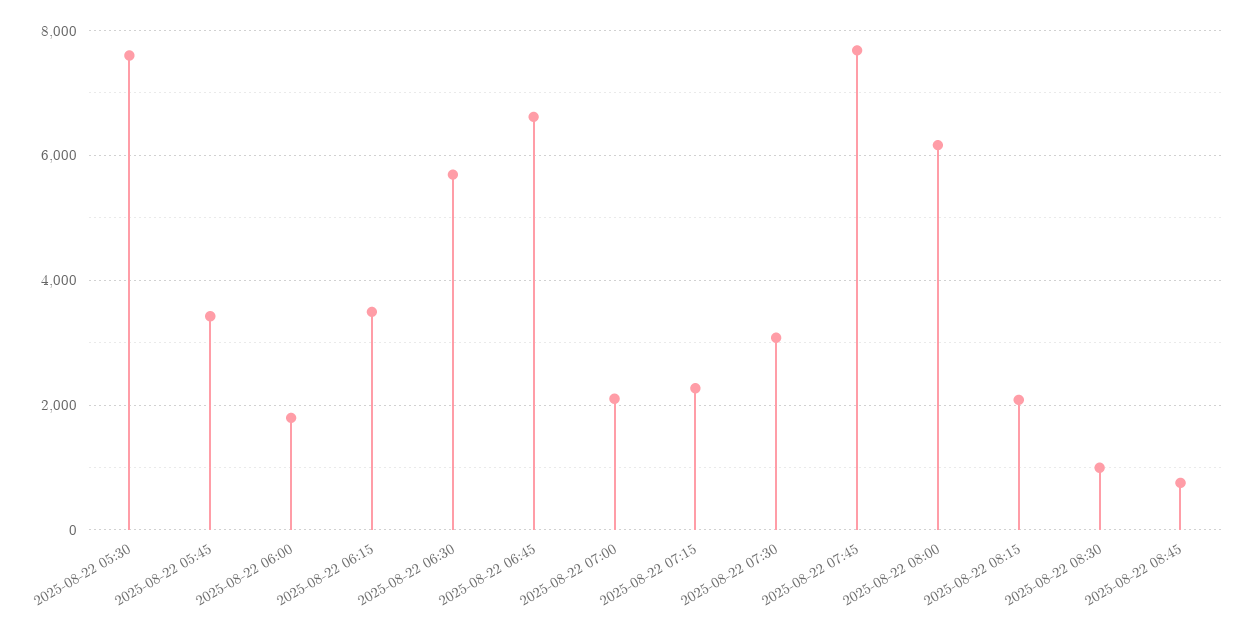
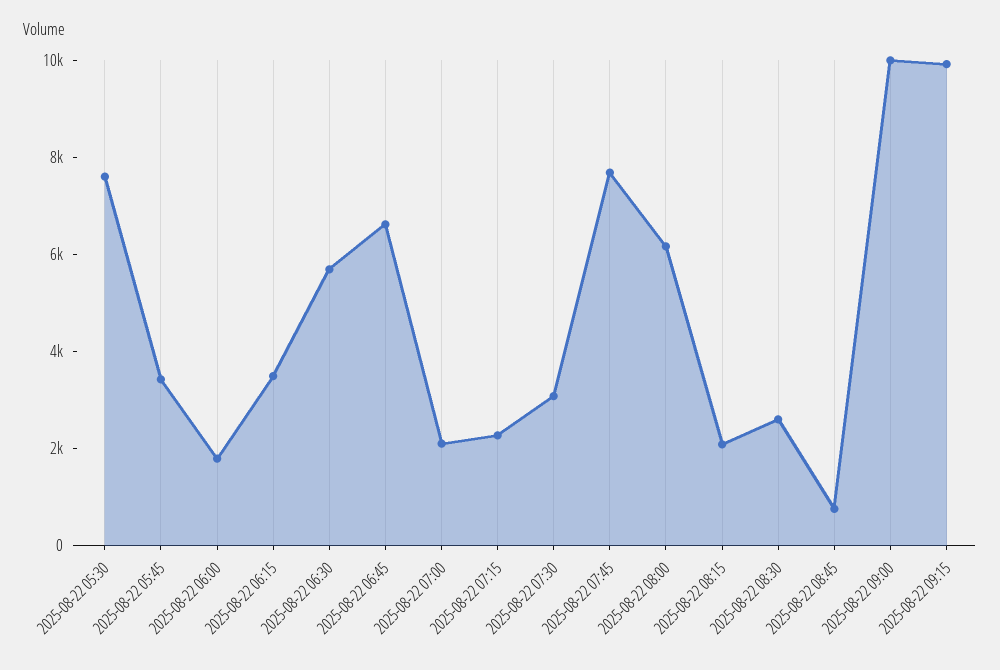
2025-08-22 08:30: 1000 -> 2500
2025-08-22 09:00: none -> 10000
2025-08-22 09:15: none -> 10000

